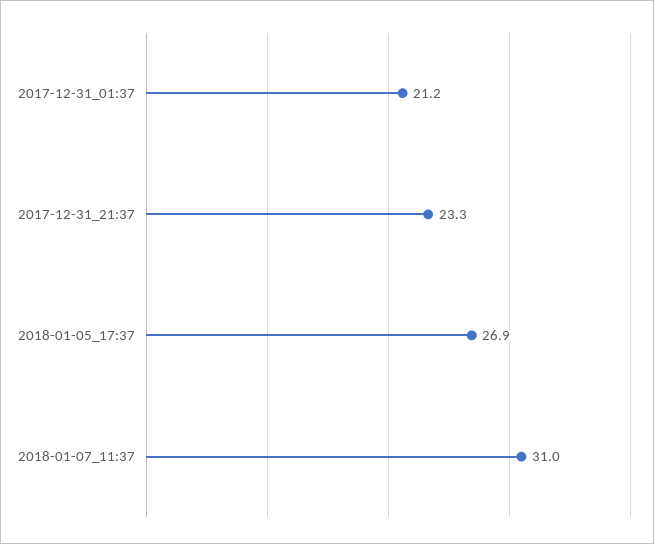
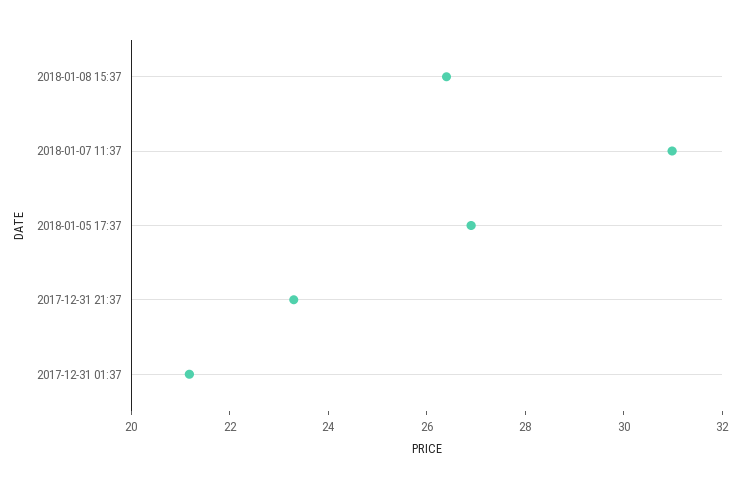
2018-01-08 15:37: none -> 26.5

